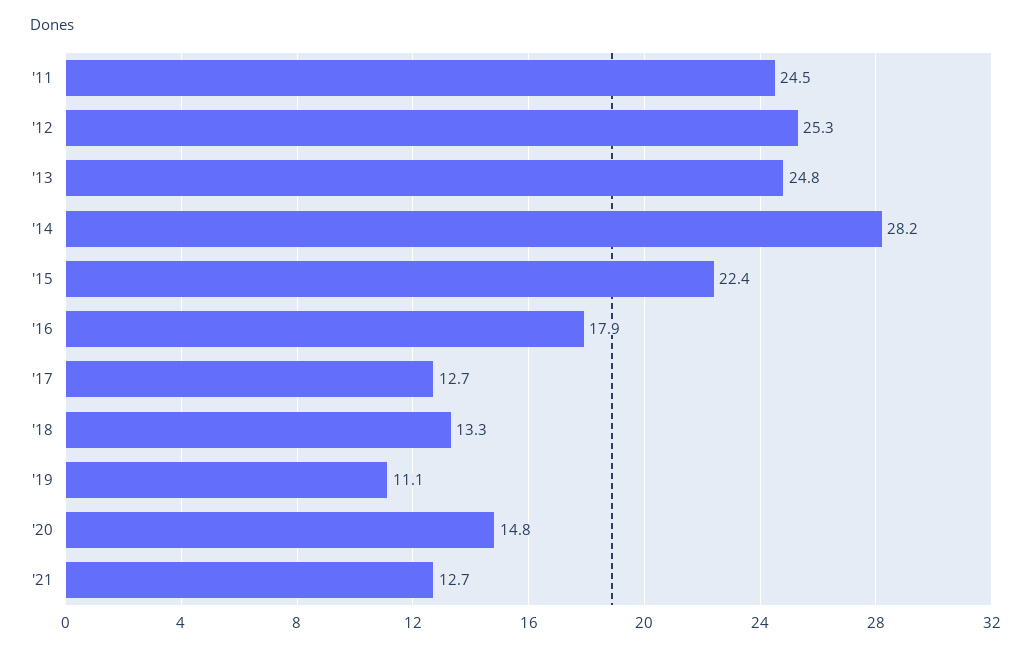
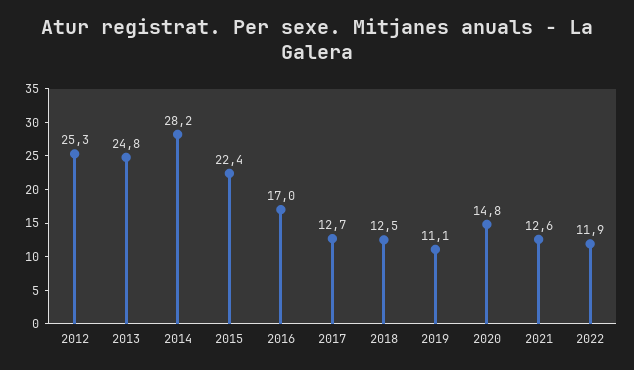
'11: 24.5 -> none
'16: 17.9 -> 17
'18: 13.3 -> 12.5
'21: 12.7 -> 12.6
2022: none -> 11.9

